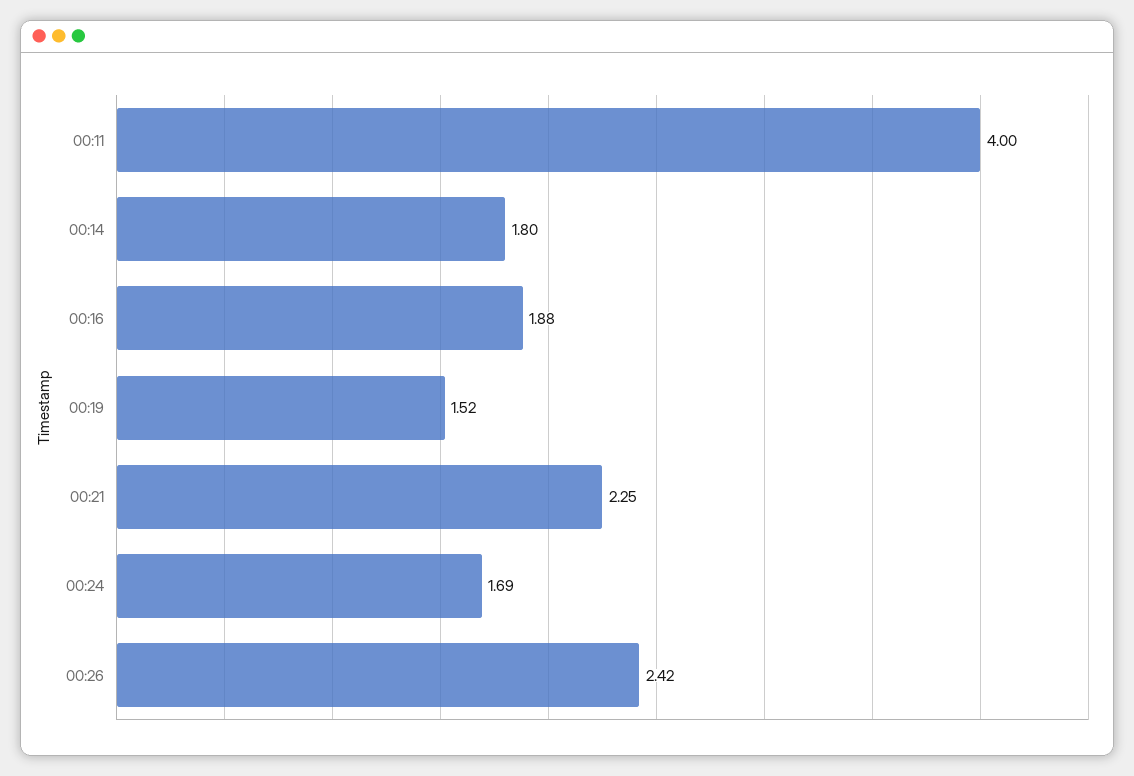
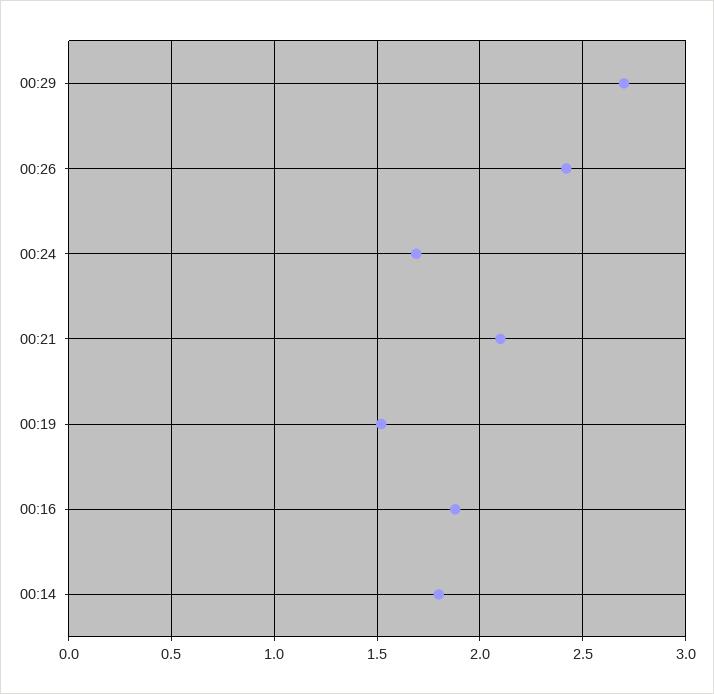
00:11: 4 -> none
00:21: 2.25 -> 2.1
00:29: none -> 2.7

